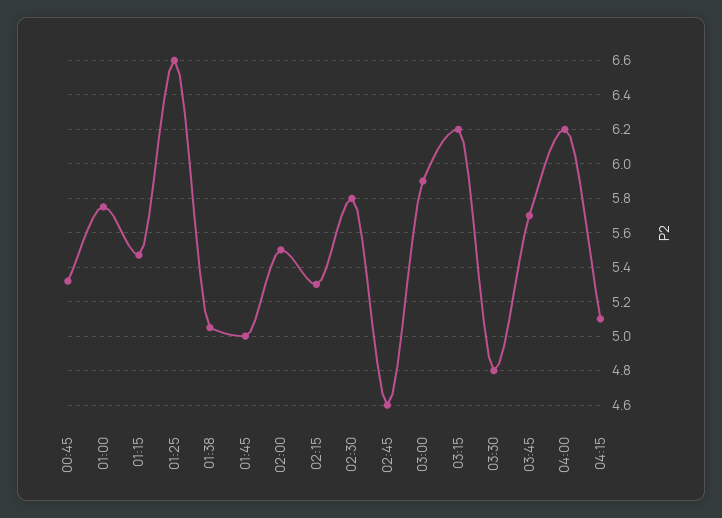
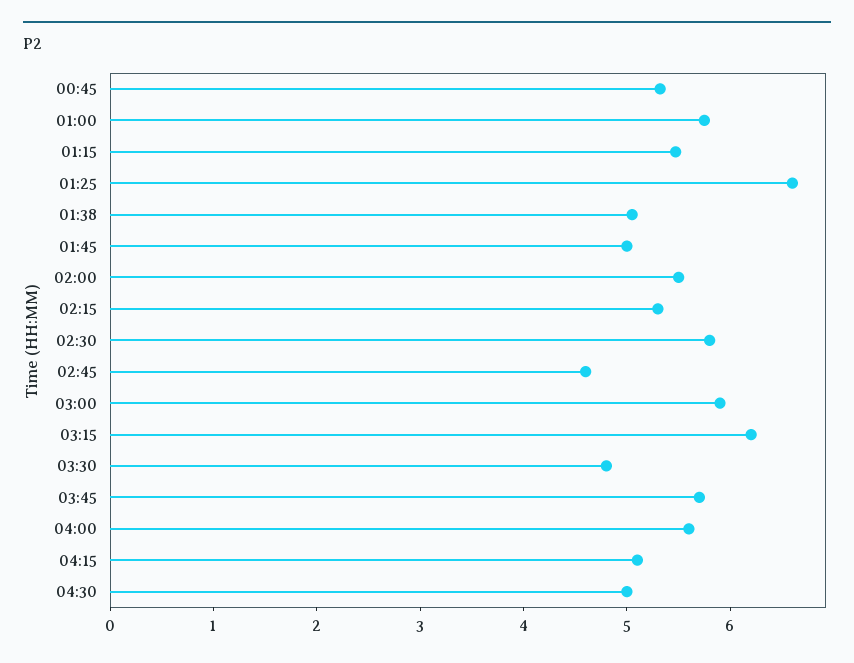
04:00: 6.2 -> 5.6
04:30: none -> 5

